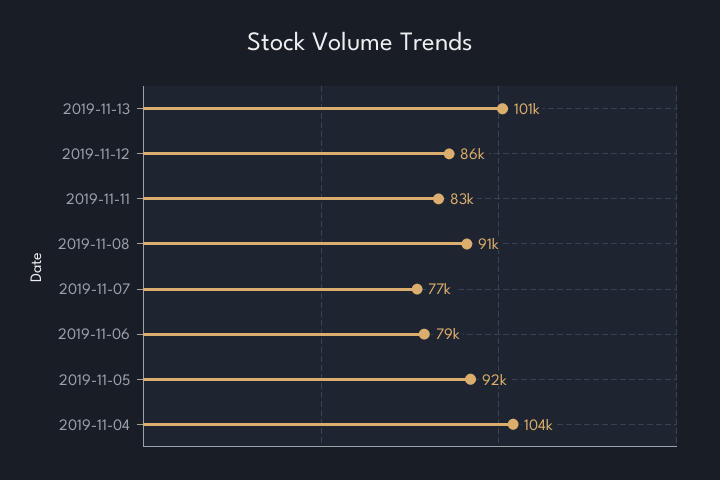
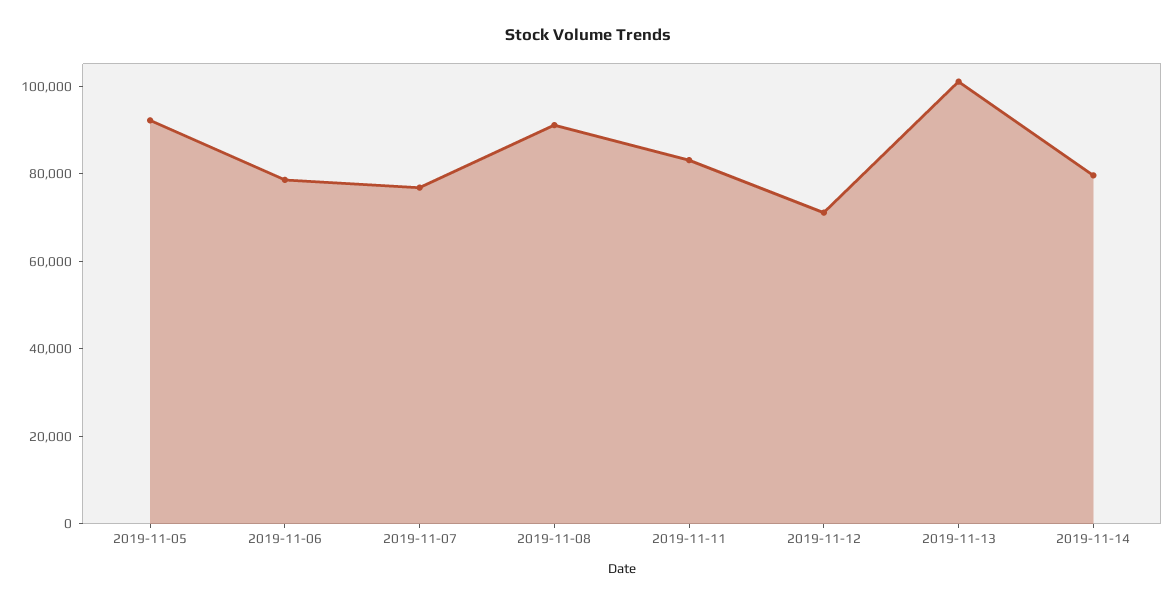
2019-11-12: 86000 -> 70000
2019-11-04: 104000 -> none
2019-11-14: none -> 80000

